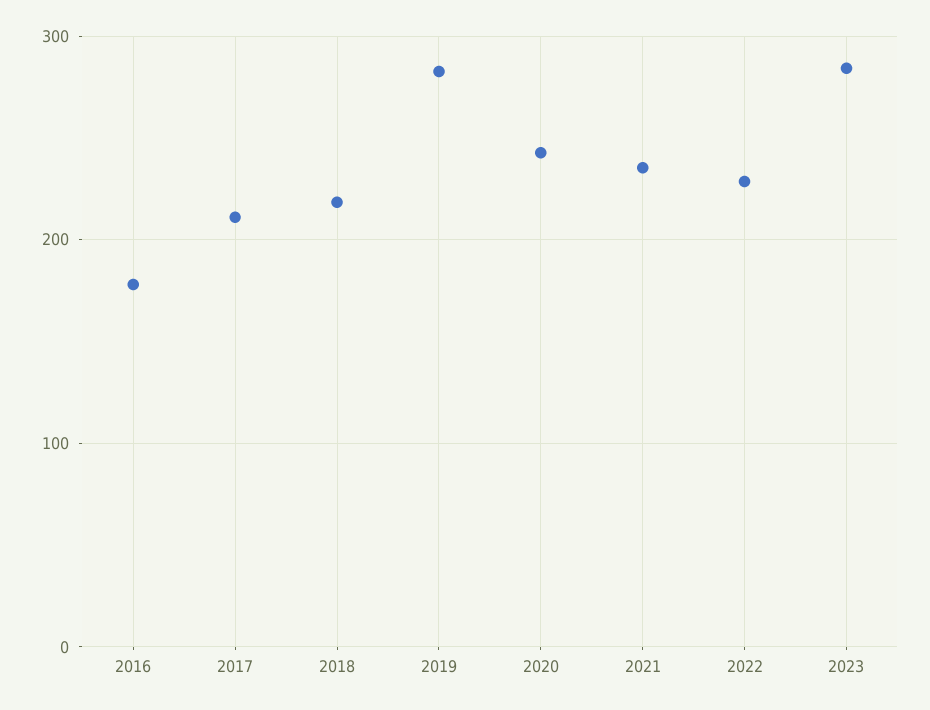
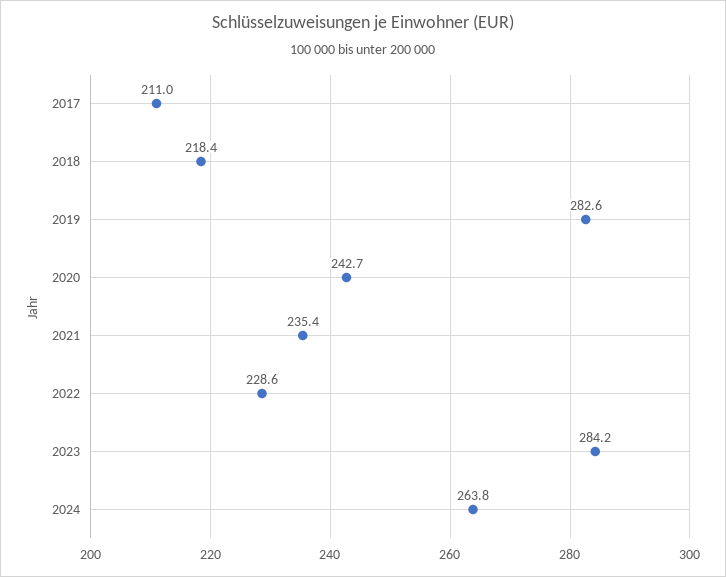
2016: 180 -> none
2024: none -> 263.8

